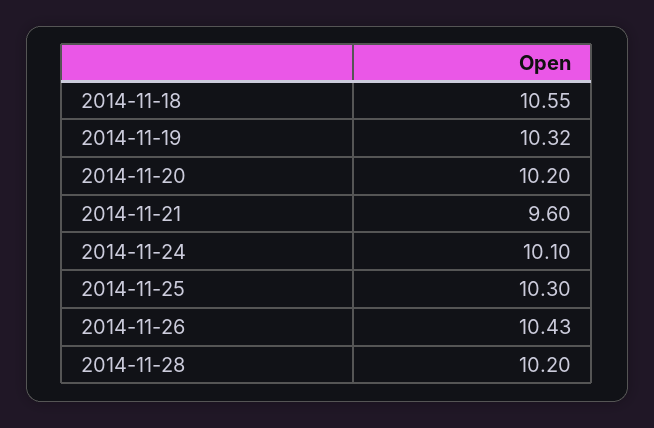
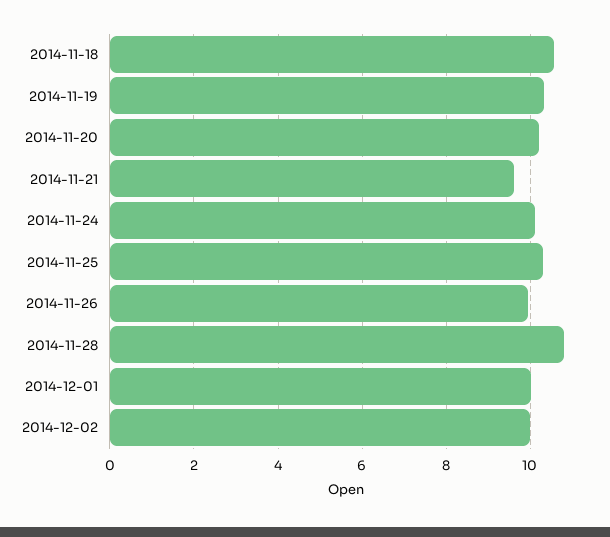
2014-11-26: 10.43 -> 10
2014-11-28: 10.2 -> 10.8
2014-12-01: none -> 10
2014-12-02: none -> 10

